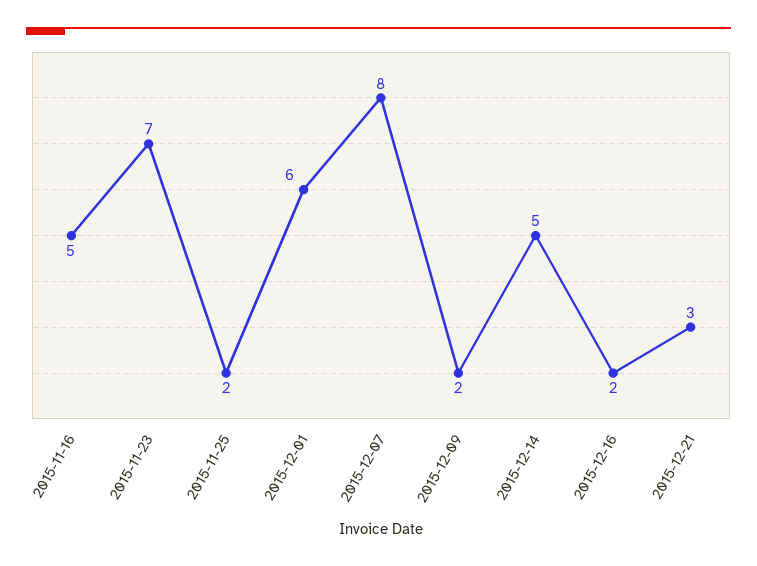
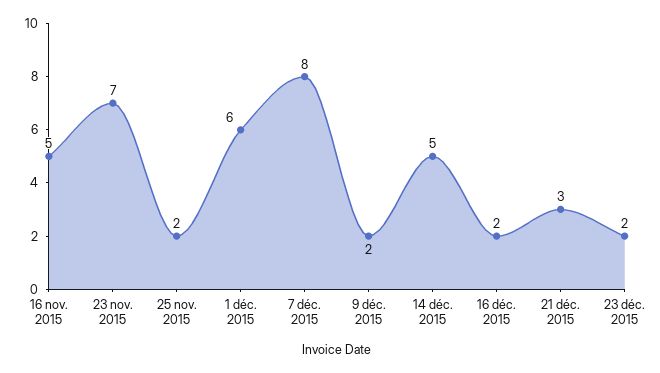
23 déc. 2015: none -> 2

